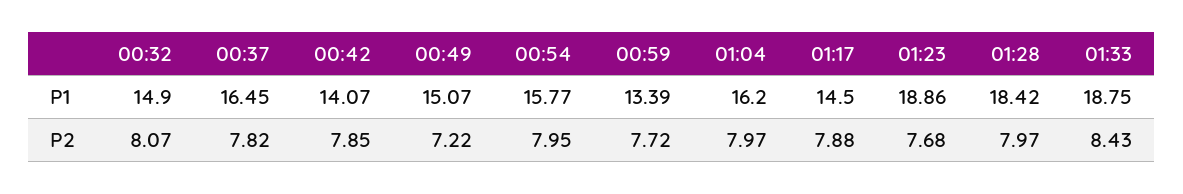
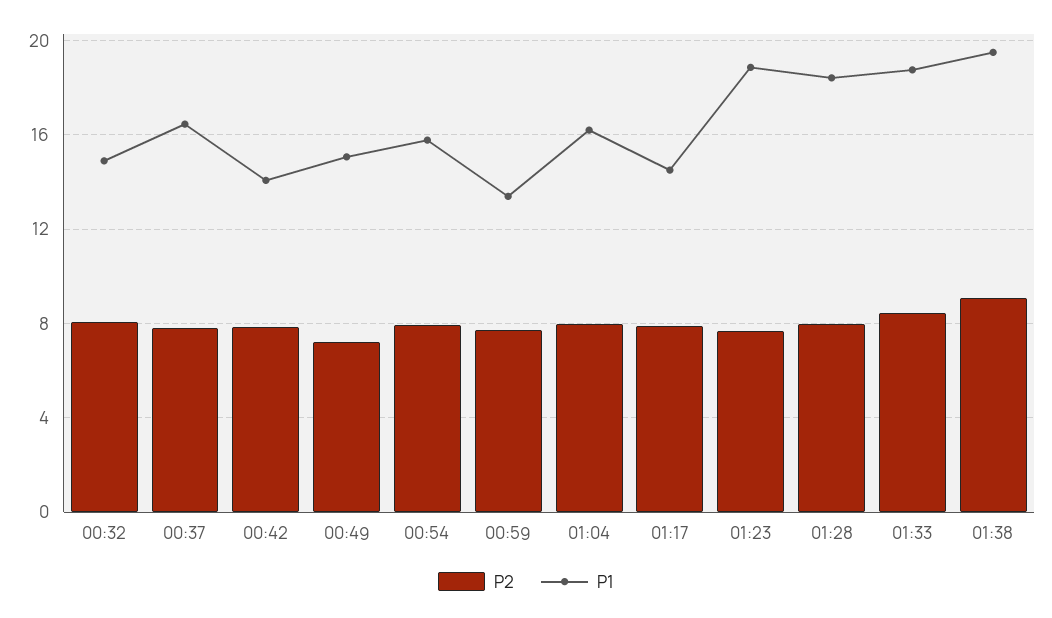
P2, 01:38: none -> 9
P1, 01:38: none -> 19.5

